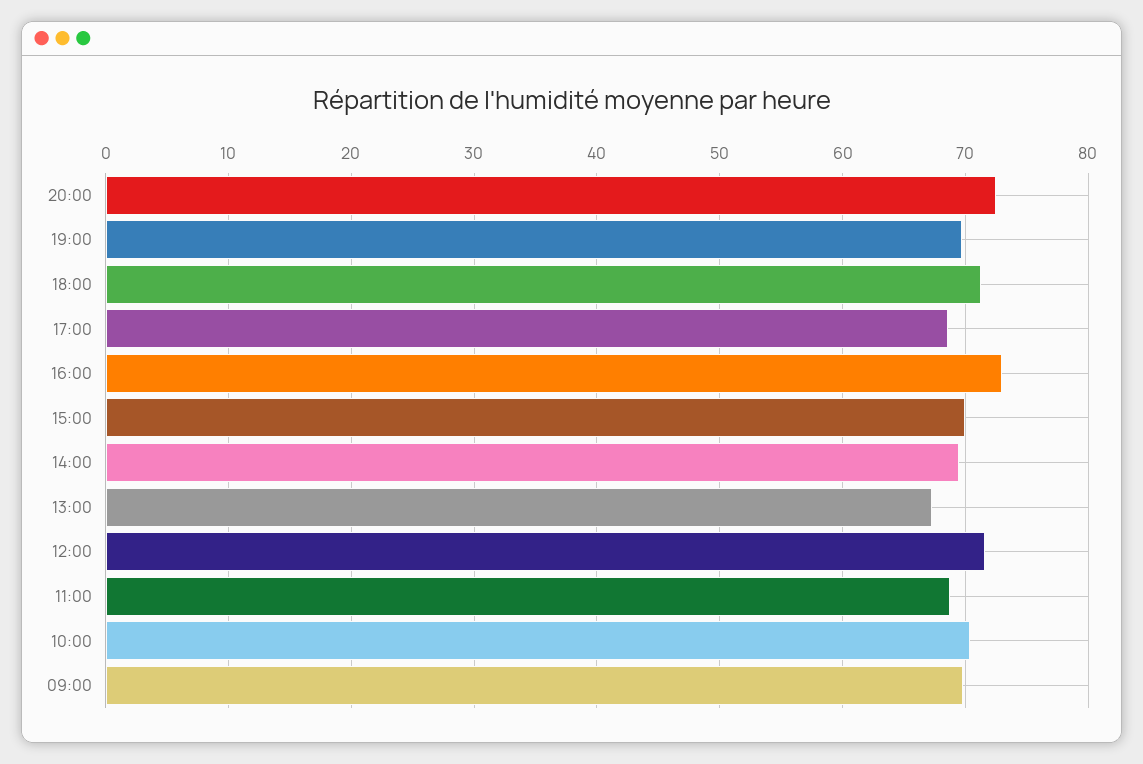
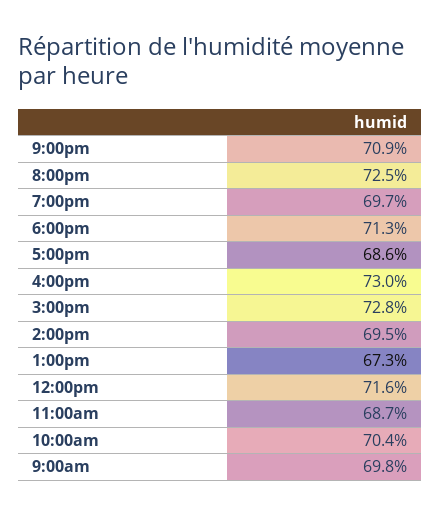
15:00: 70 -> 72.8
9:00pm: none -> 70.9

